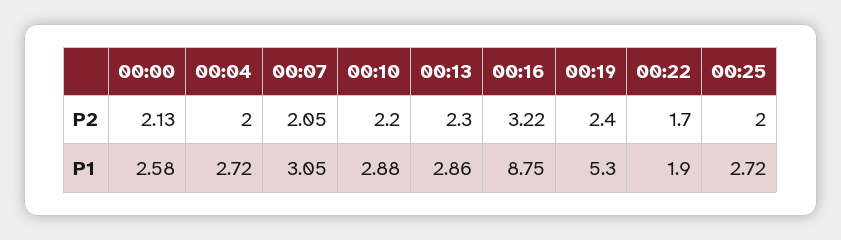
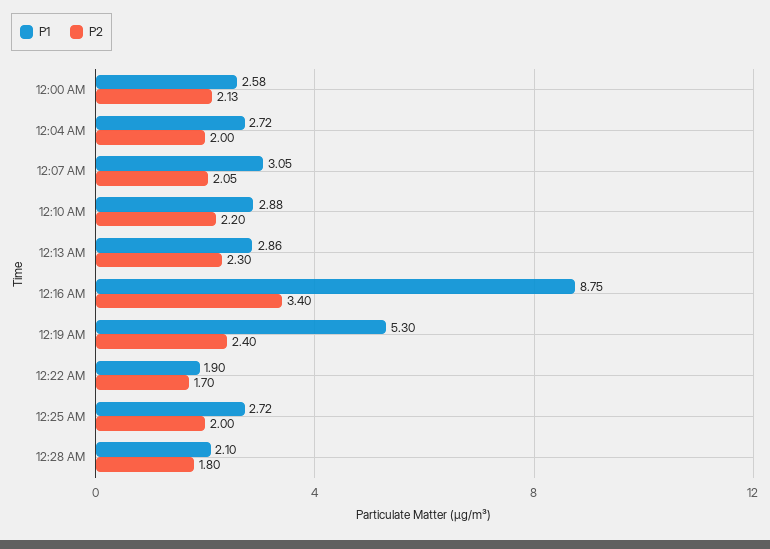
P2, 00:16: 3.22 -> 3.4
P1, 12:28 AM: none -> 2.1
P2, 12:28 AM: none -> 1.8

